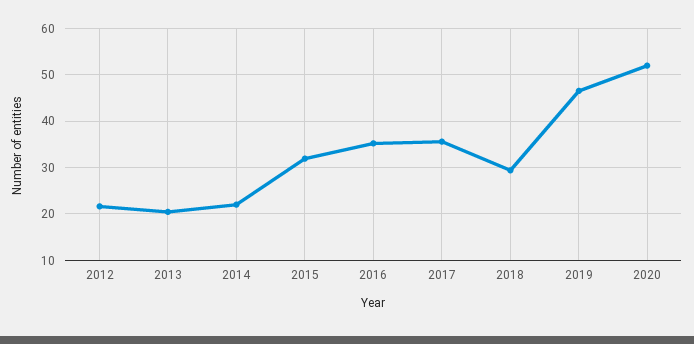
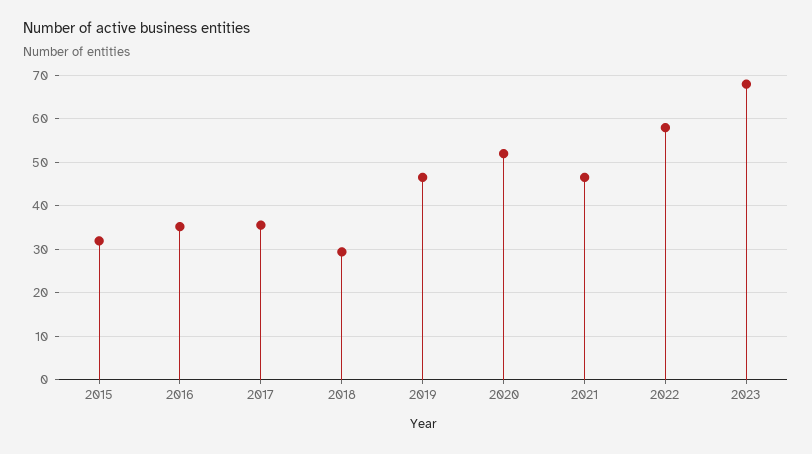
2012: 22 -> none
2013: 20 -> none
2014: 22 -> none
2021: none -> 46
2022: none -> 58
2023: none -> 68

